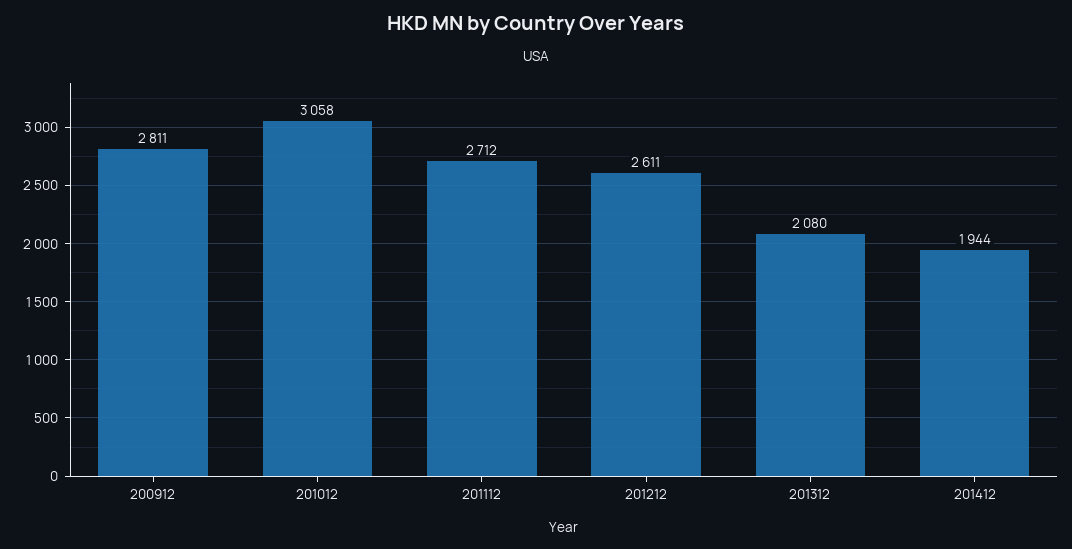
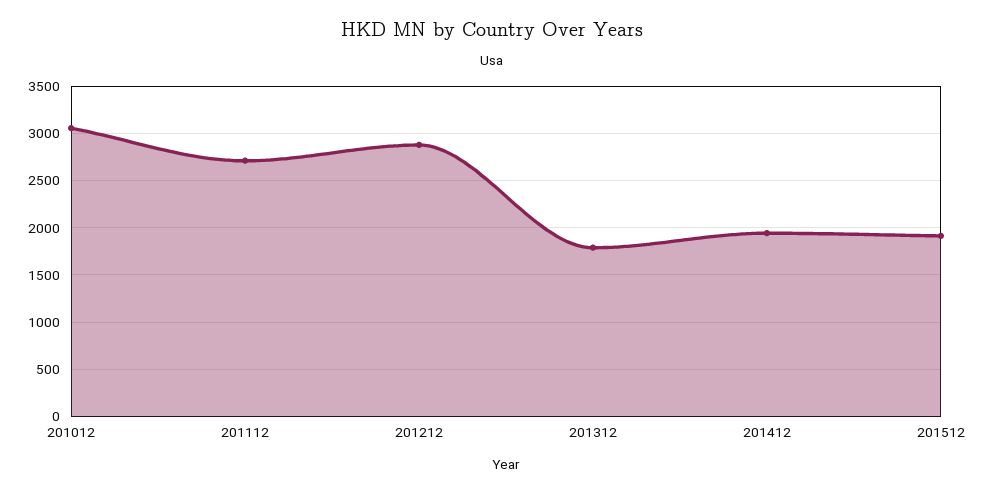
200912: 2811 -> none
201212: 2611 -> 2900
201312: 2080 -> 1800
201512: none -> 1900

